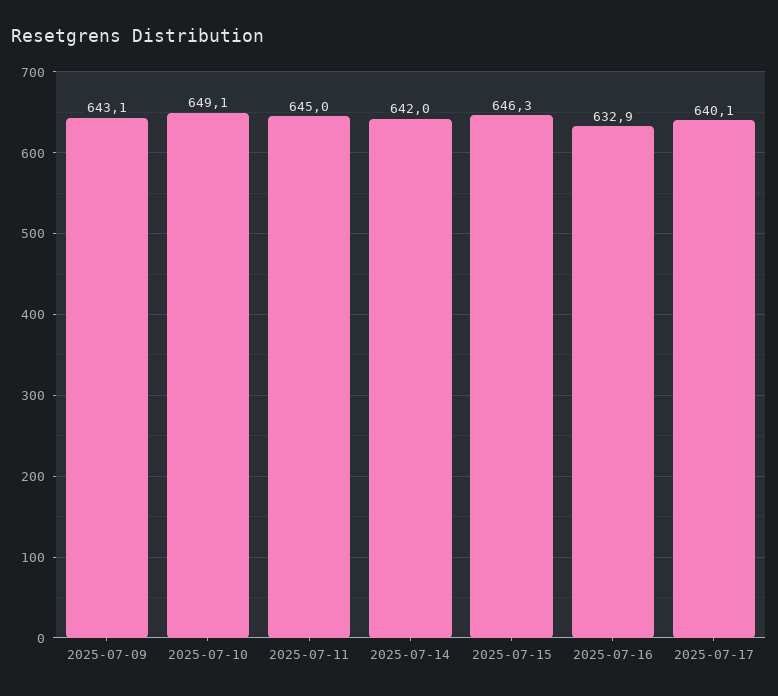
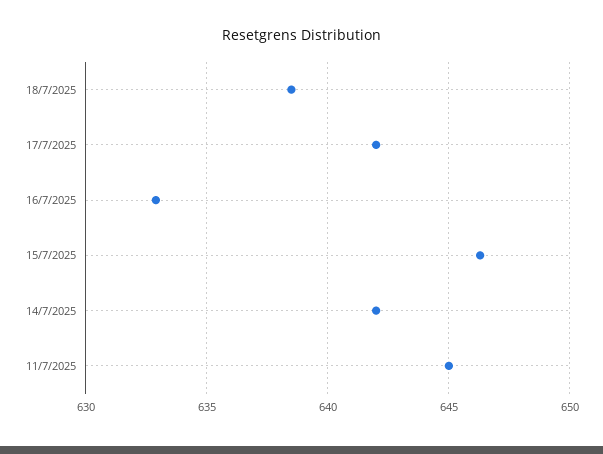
2025-07-09: 643.1 -> none
2025-07-10: 649.1 -> none
2025-07-17: 640.1 -> 642
18/7/2025: none -> 638.5

